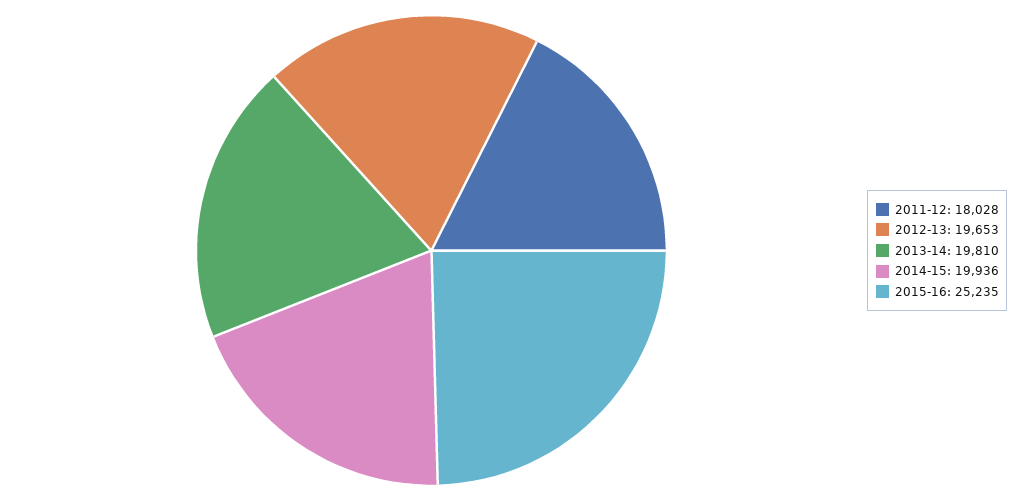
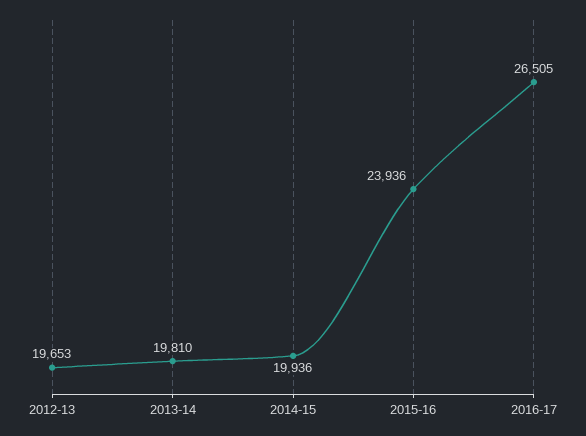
2011-12: 18028 -> none
2015-16: 25235 -> 23936
2016-17: none -> 26505

